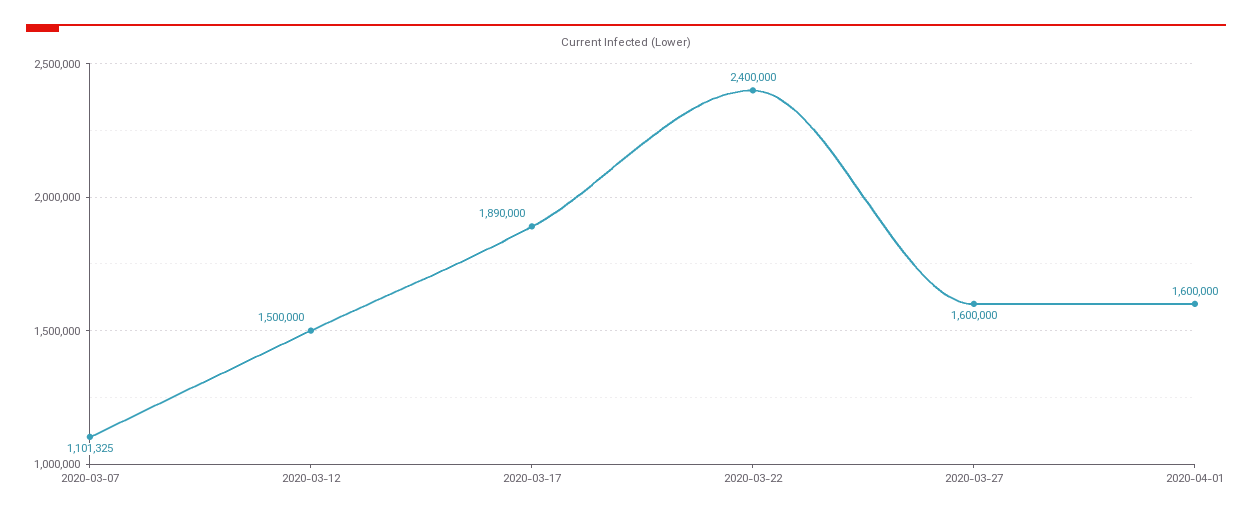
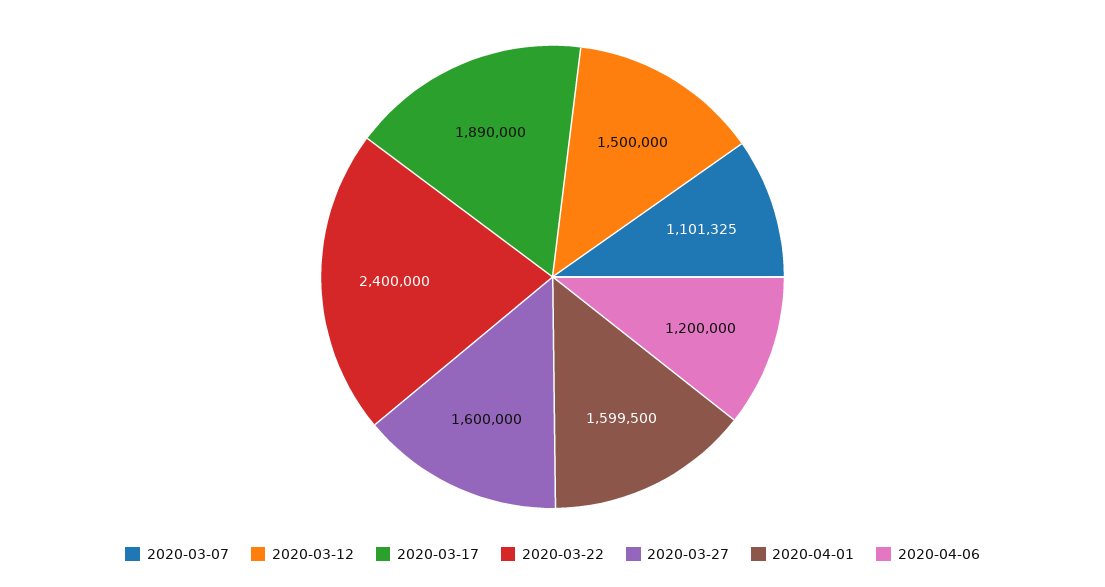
2020-04-01: 1600000 -> 1599500
2020-04-06: none -> 1200000

